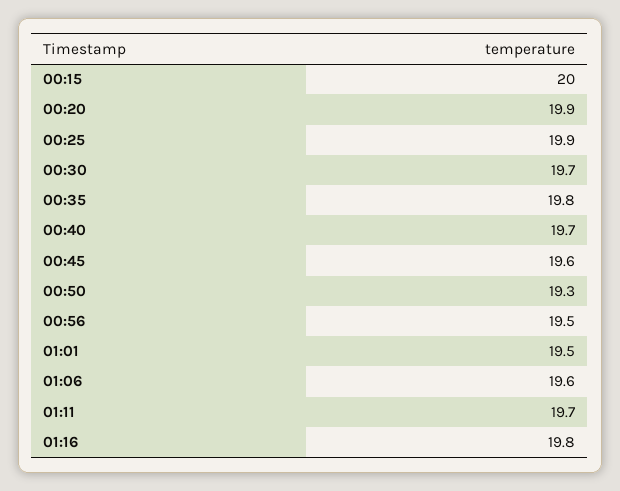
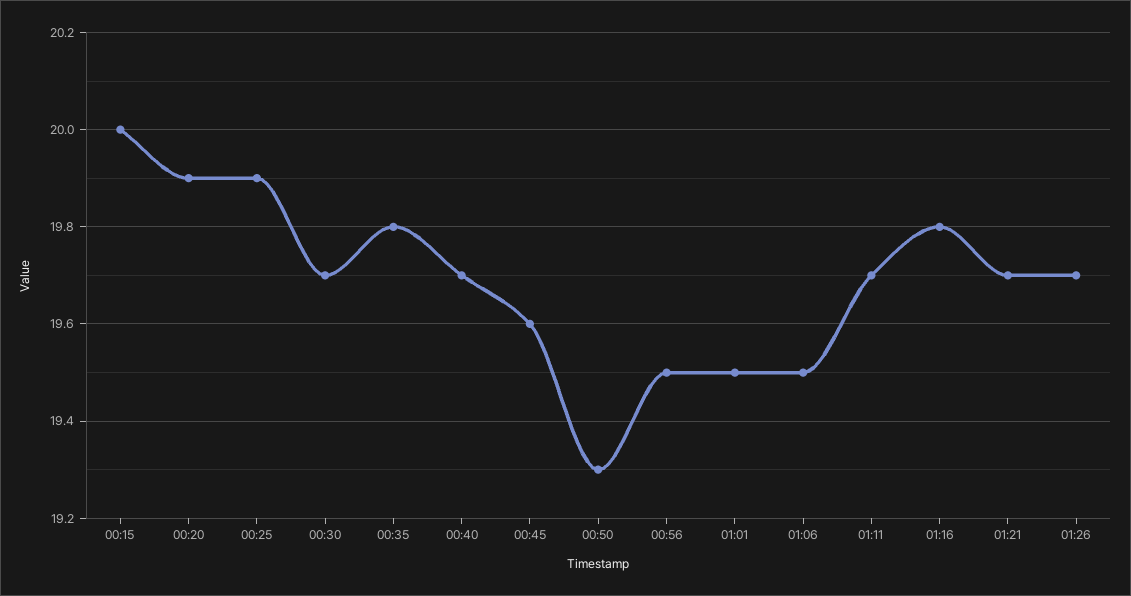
01:06: 19.6 -> 19.5
01:21: none -> 19.7
01:26: none -> 19.7

